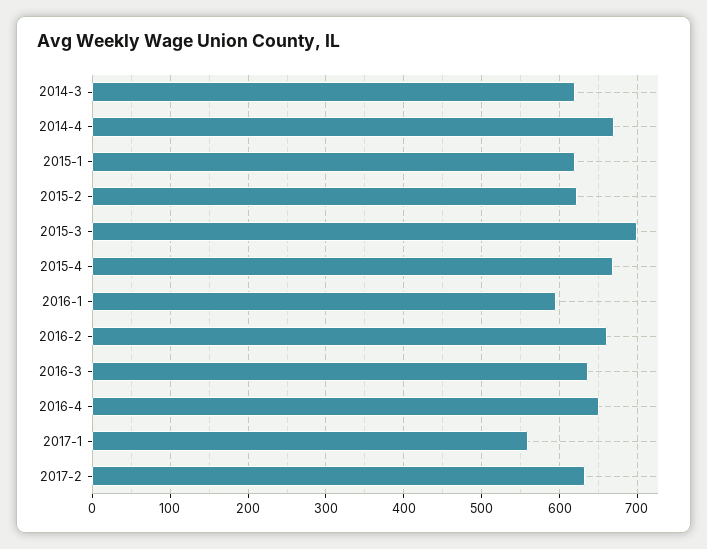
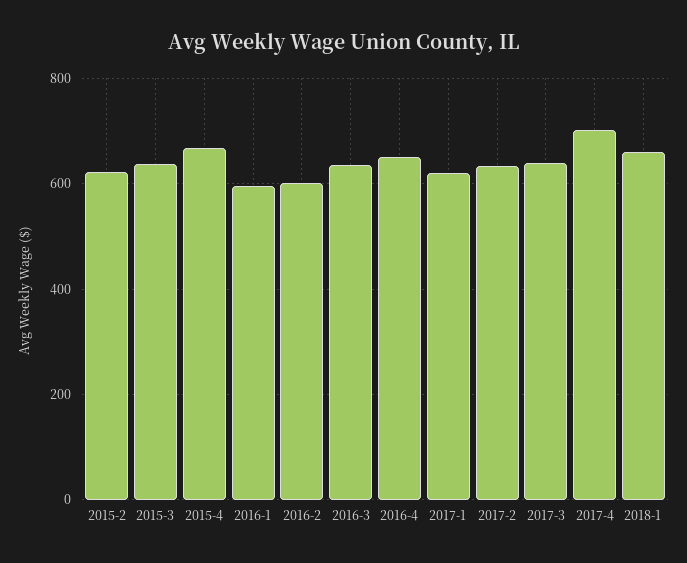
2014-3: 620 -> none
2014-4: 670 -> none
2015-1: 620 -> none
2015-3: 700 -> 640
2016-2: 660 -> 600
2017-1: 560 -> 620
2017-3: none -> 640
2017-4: none -> 700
2018-1: none -> 660

